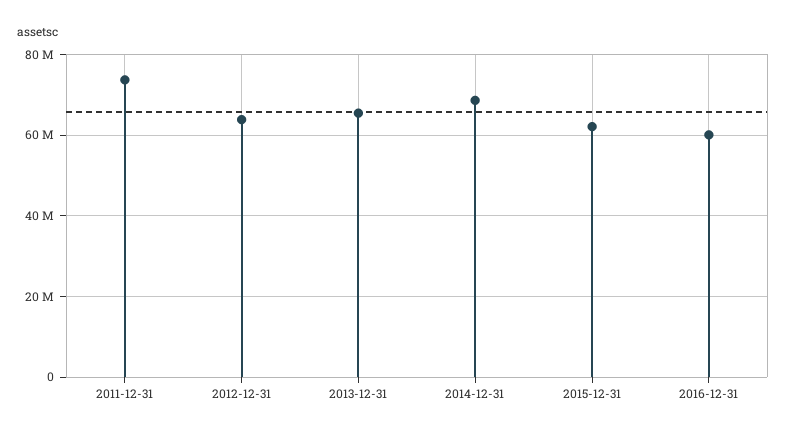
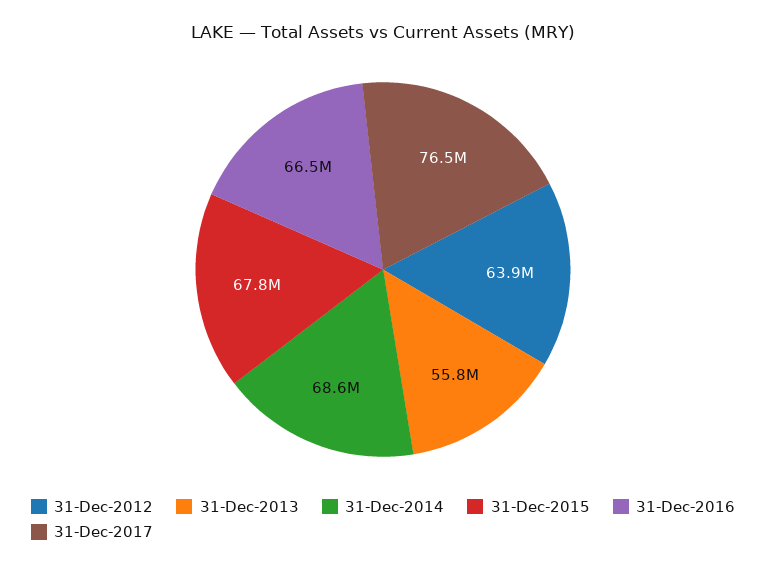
2011-12-31: 74000000 -> none
2013-12-31: 66000000 -> 55800000
2015-12-31: 62000000 -> 67800000
2016-12-31: 60000000 -> 66500000
31-Dec-2017: none -> 76500000

